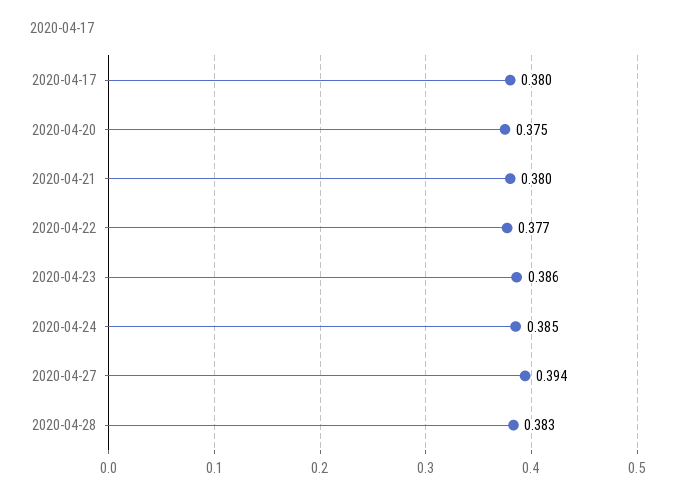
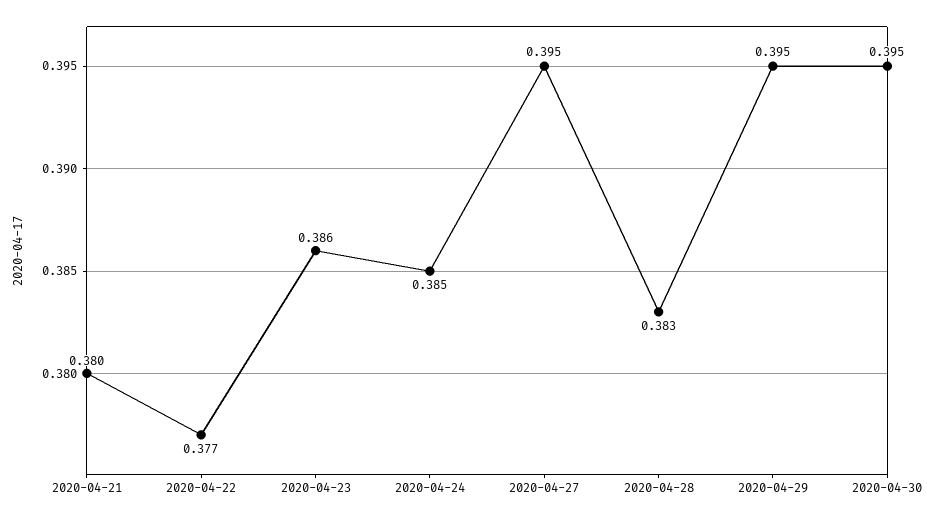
2020-04-17: 0.38 -> none
2020-04-20: 0.375 -> none
2020-04-27: 0.394 -> 0.395
2020-04-29: none -> 0.395
2020-04-30: none -> 0.395

